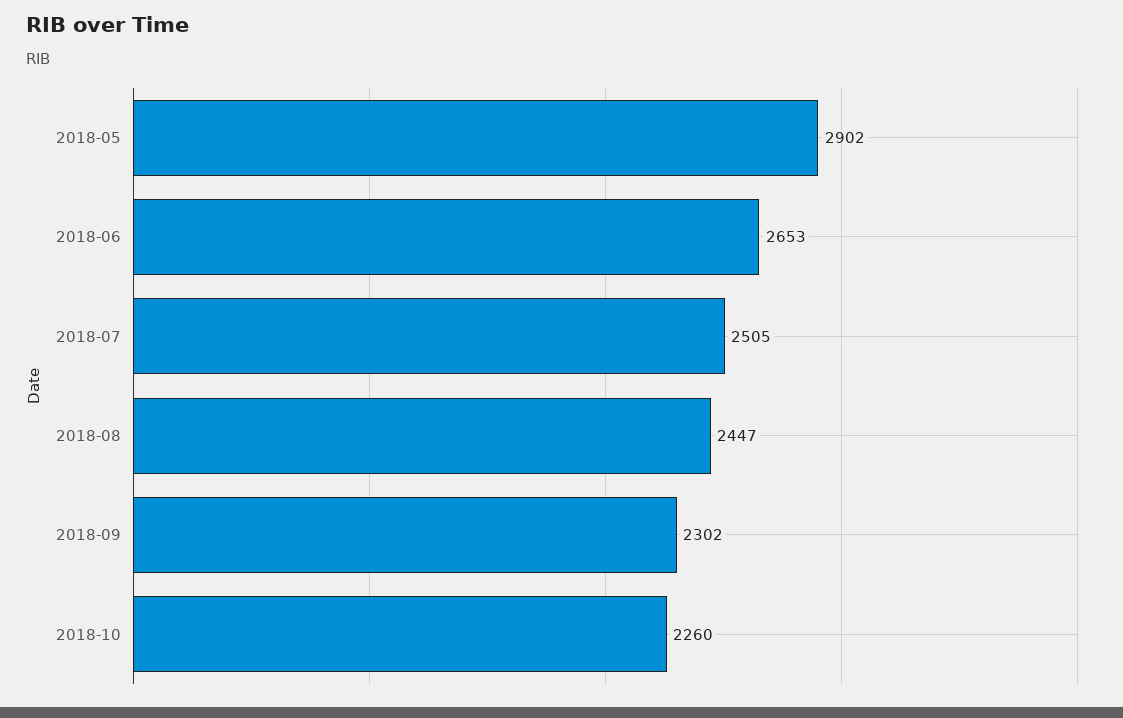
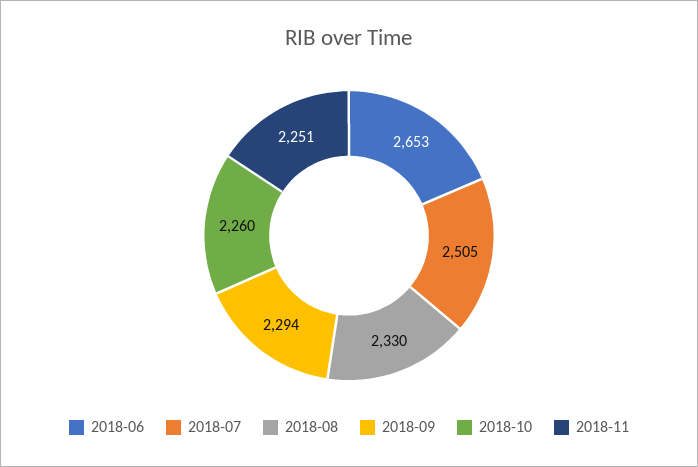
2018-05: 2902 -> none
2018-08: 2447 -> 2330
2018-09: 2302 -> 2294
2018-11: none -> 2251

